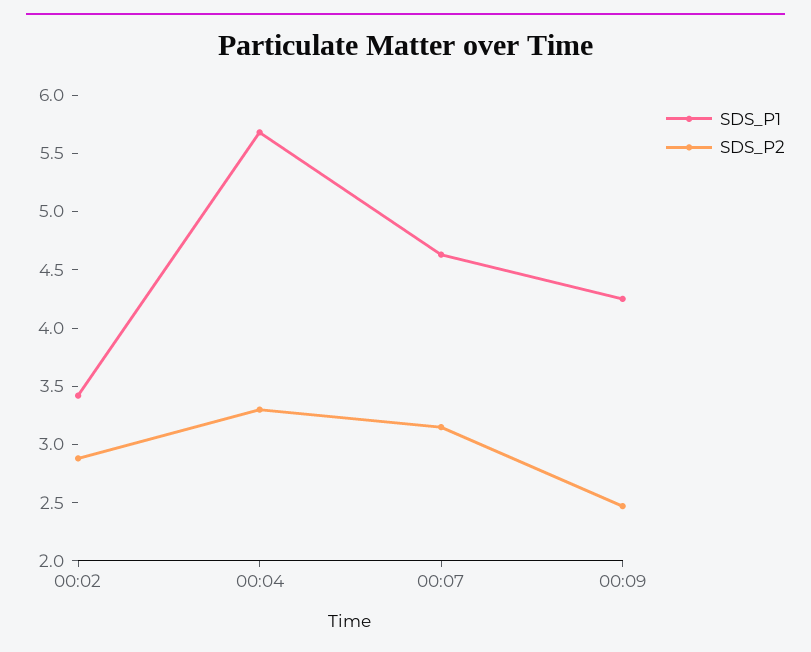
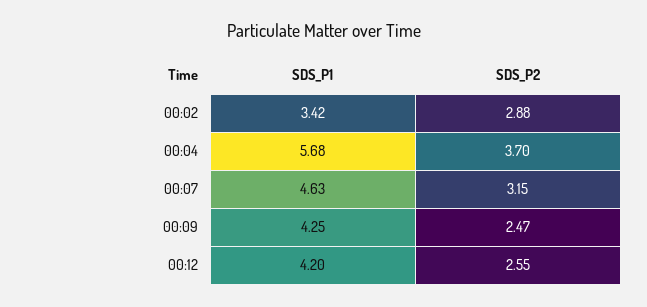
SDS_P2, 00:04: 3.3 -> 3.7
SDS_P1, 00:12: none -> 4.2
SDS_P2, 00:12: none -> 2.55

